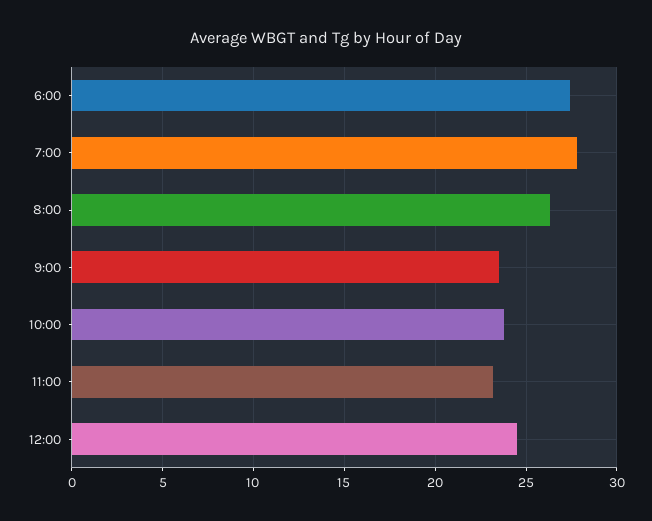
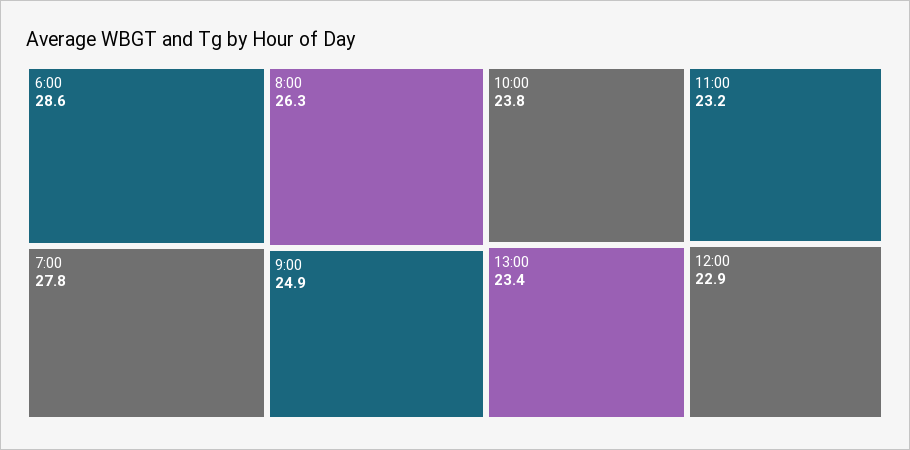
6:00: 27.5 -> 28.6
9:00: 23.5 -> 24.9
12:00: 24.5 -> 22.9
13:00: none -> 23.4

